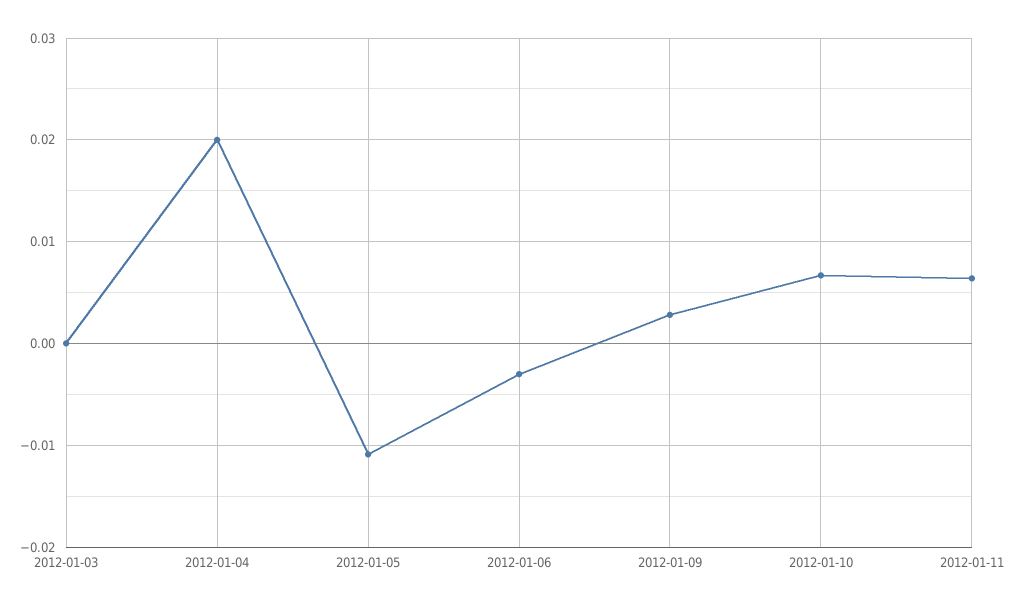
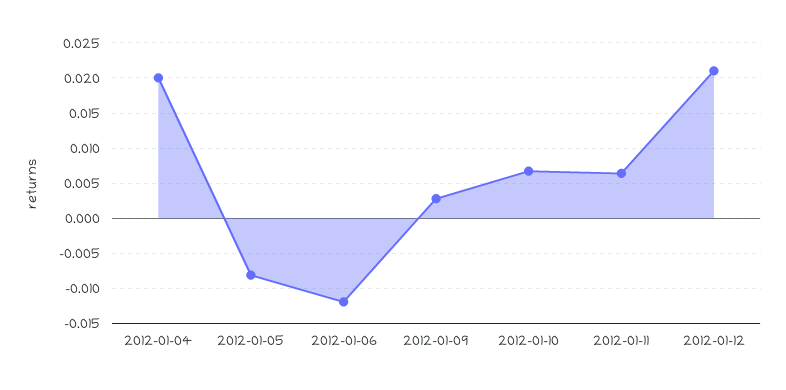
2012-01-03: 0 -> none
2012-01-05: -0.011 -> -0.008
2012-01-06: -0.003 -> -0.012
2012-01-12: none -> 0.021

